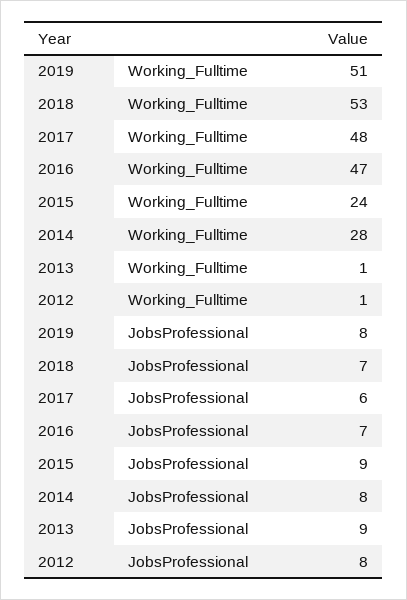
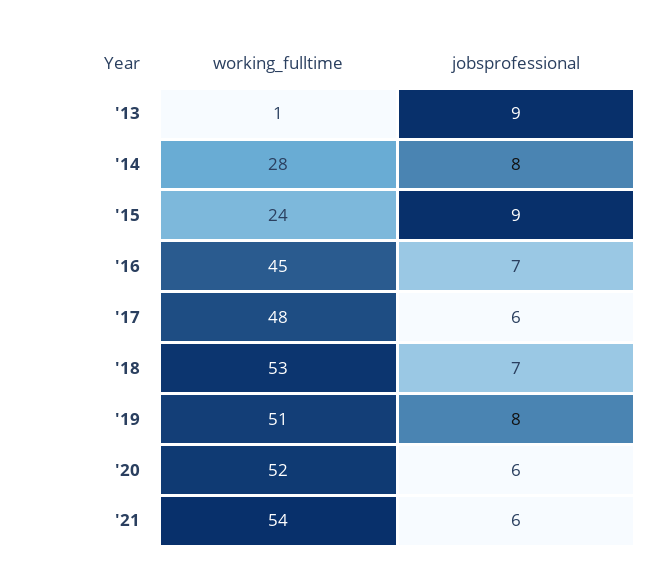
2016, Working_Fulltime: 47 -> 45
2012, Working_Fulltime: 1 -> none
2012, JobsProfessional: 8 -> none
'20, Working_Fulltime: none -> 52
'20, JobsProfessional: none -> 6
'21, Working_Fulltime: none -> 54
'21, JobsProfessional: none -> 6

